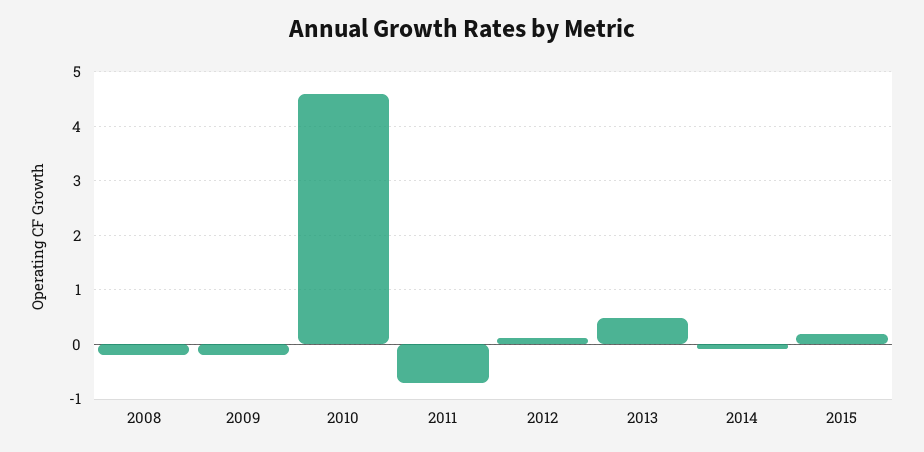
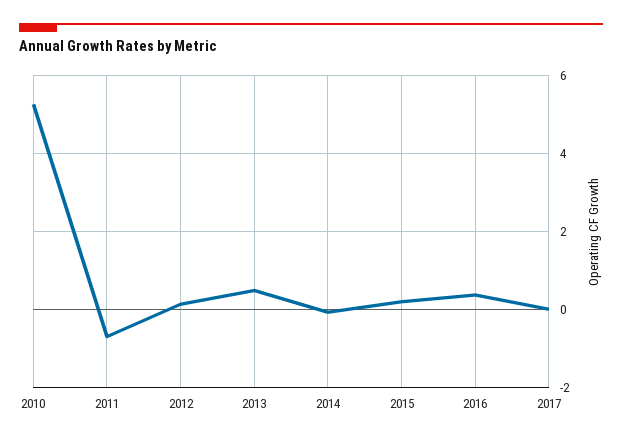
2008: -0.2 -> none
2009: -0.2 -> none
2010: 4.6 -> 5.2
2016: none -> 0.4
2017: none -> 0

